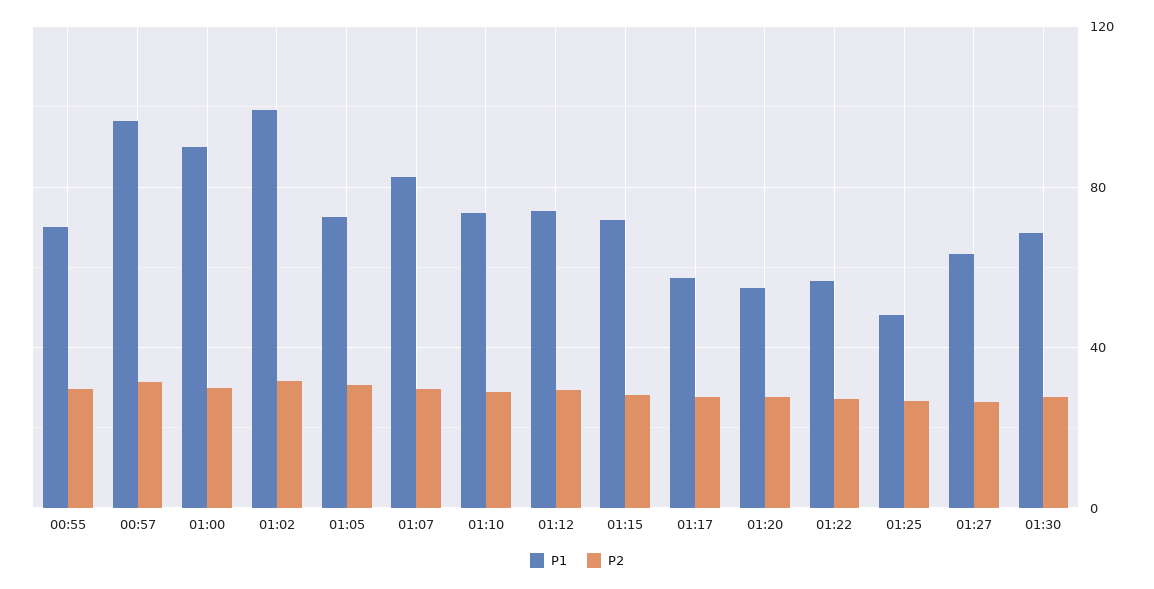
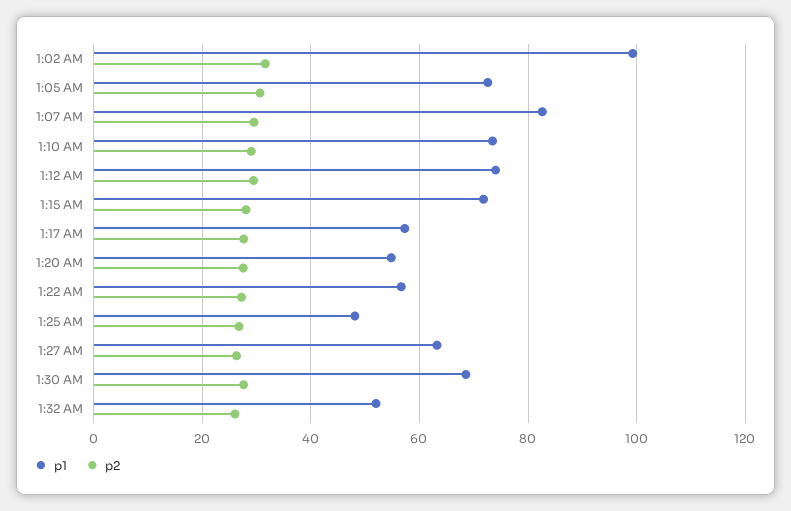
P1, 00:55: 70 -> none
P2, 00:55: 30 -> none
P1, 00:57: 95 -> none
P2, 00:57: 30 -> none
P1, 01:00: 90 -> none
P2, 01:00: 30 -> none
P1, 1:32 AM: none -> 52
P2, 1:32 AM: none -> 26

